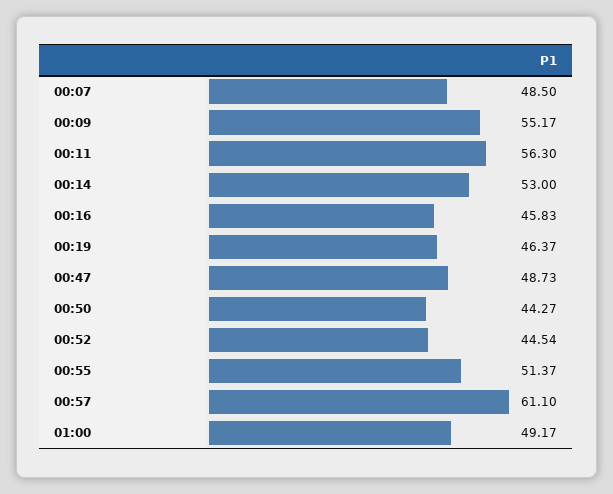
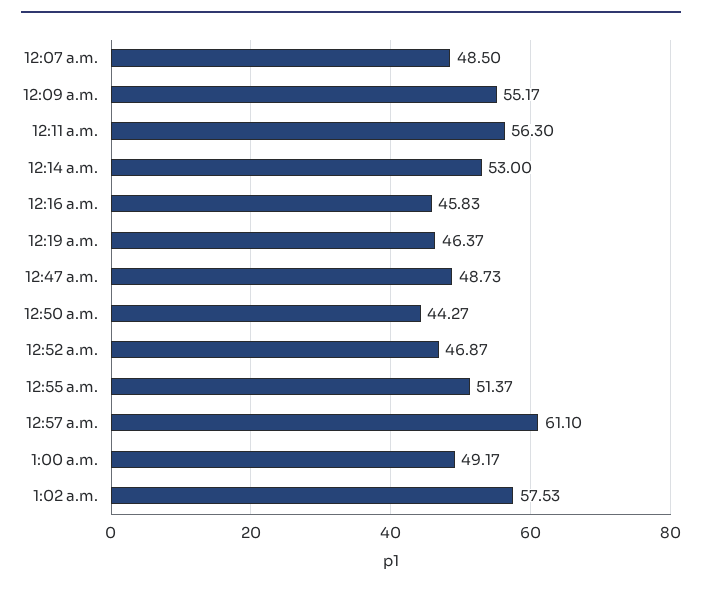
00:52: 44.54 -> 46.87
1:02 a.m.: none -> 57.53

